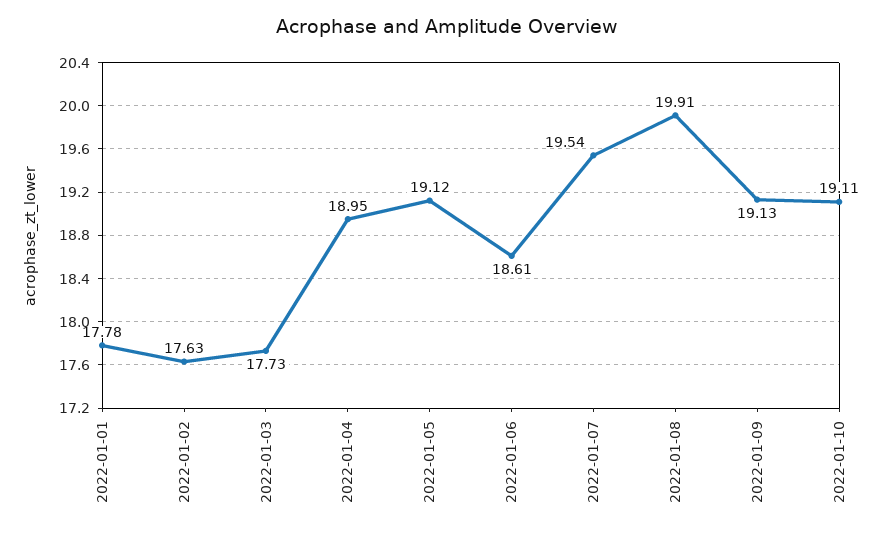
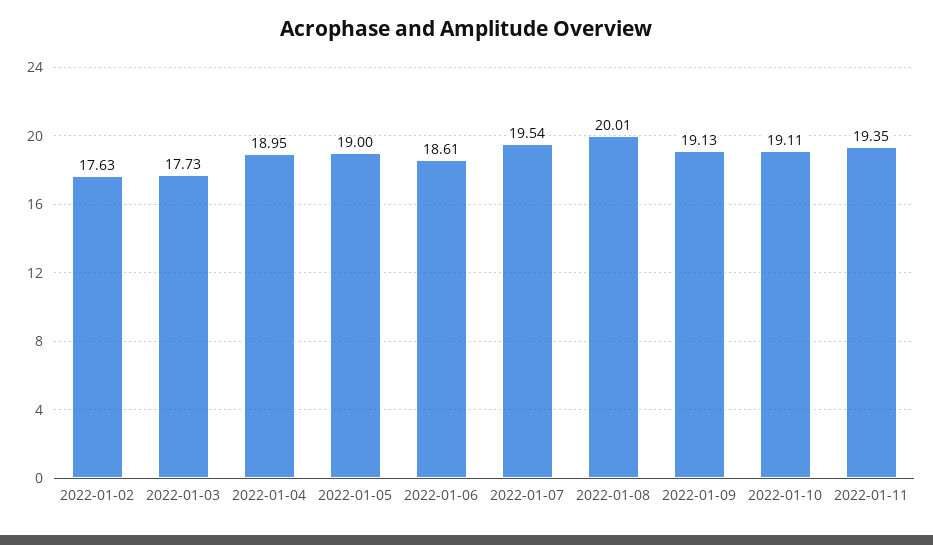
2022-01-01: 17.78 -> none
2022-01-05: 19.12 -> 19
2022-01-08: 19.91 -> 20.01
2022-01-11: none -> 19.35

